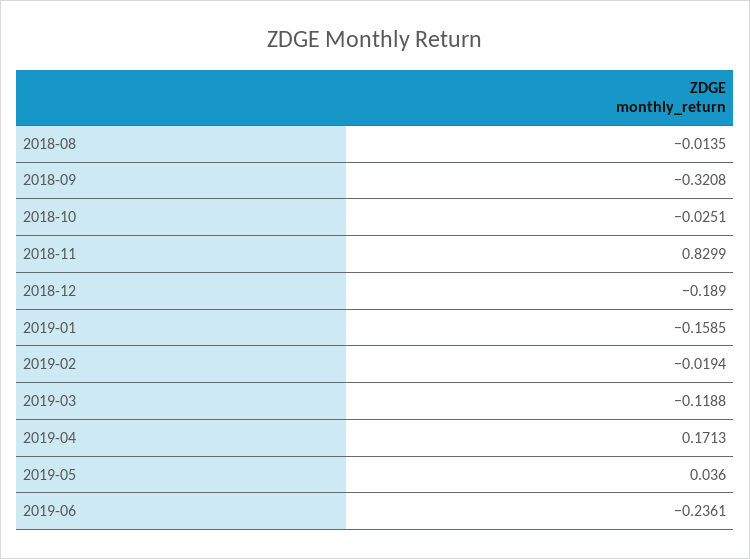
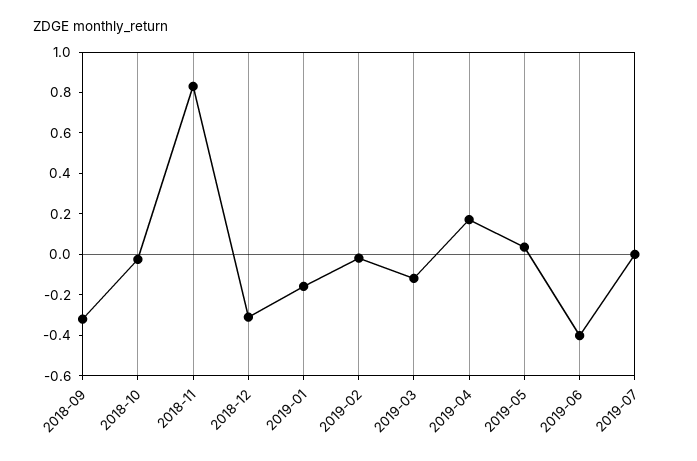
2018-08: -0.0135 -> none
2018-12: -0.189 -> -0.3
2019-06: -0.2361 -> -0.4
2019-07: none -> 0

